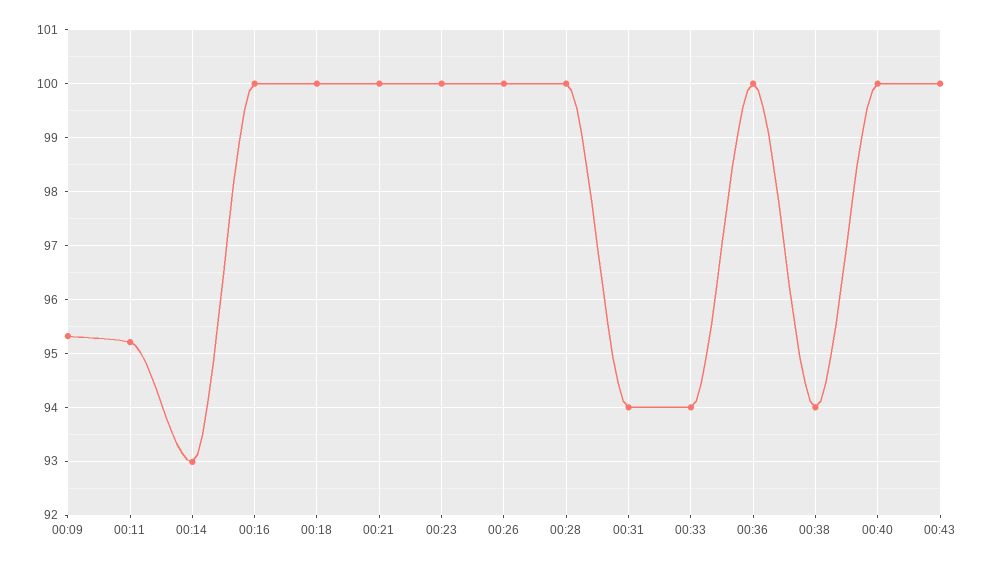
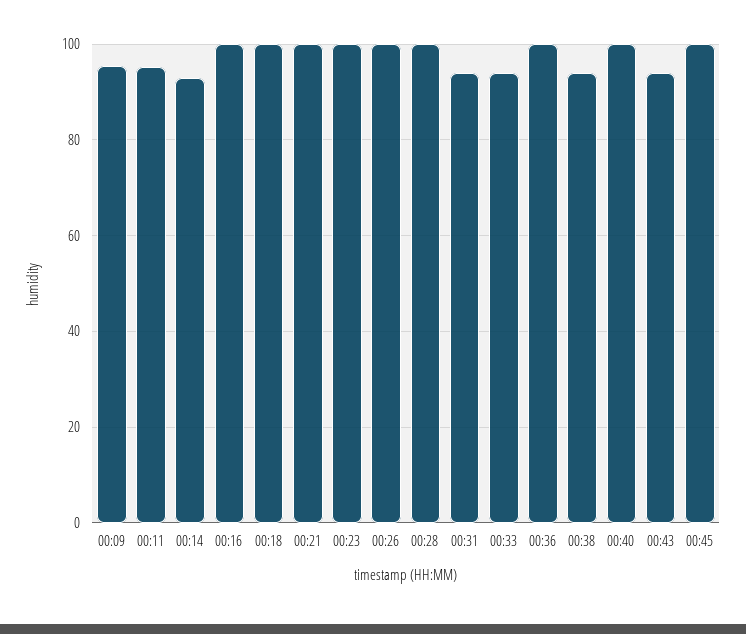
00:43: 100 -> 94
00:45: none -> 100

